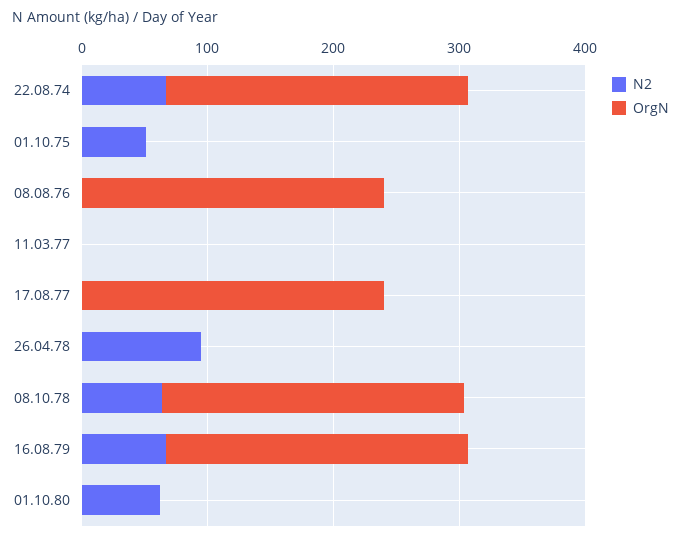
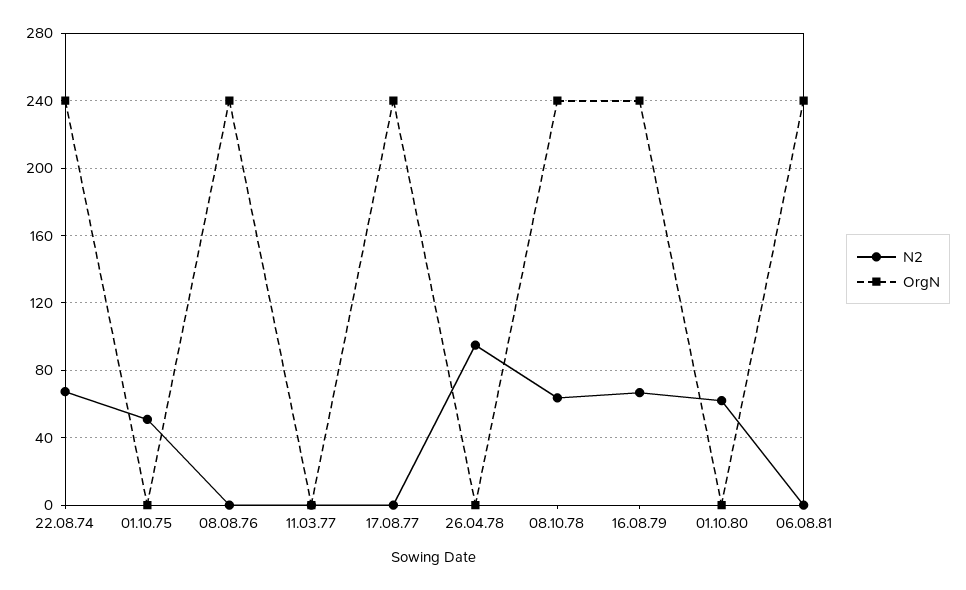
N2, 06.08.81: none -> 0
OrgN, 06.08.81: none -> 240

